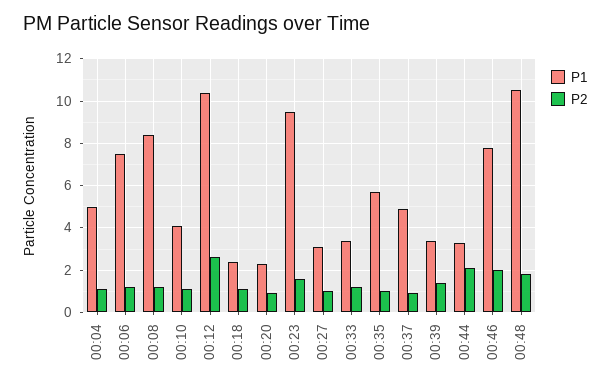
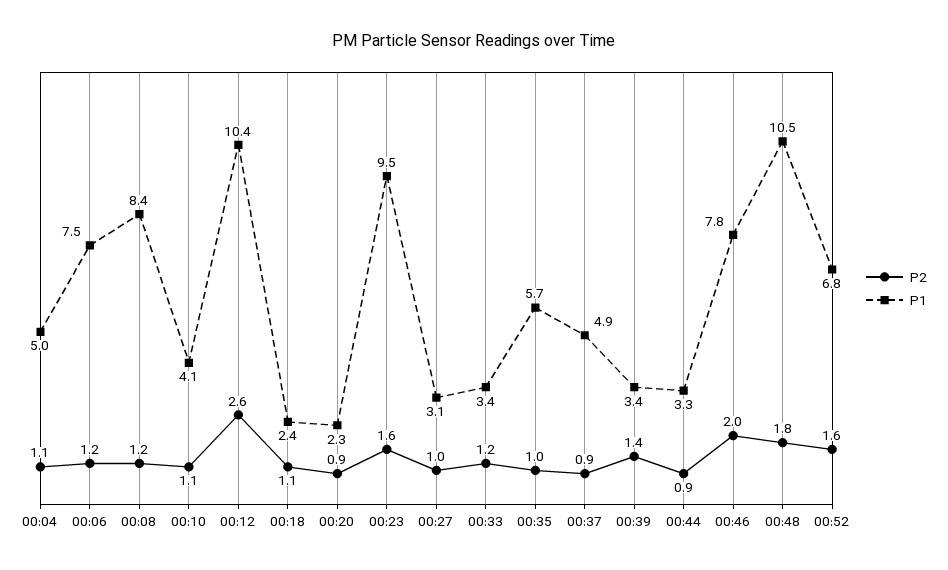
P2, 00:44: 2 -> 0.9
P2, 00:52: none -> 1.6
P1, 00:52: none -> 6.8

